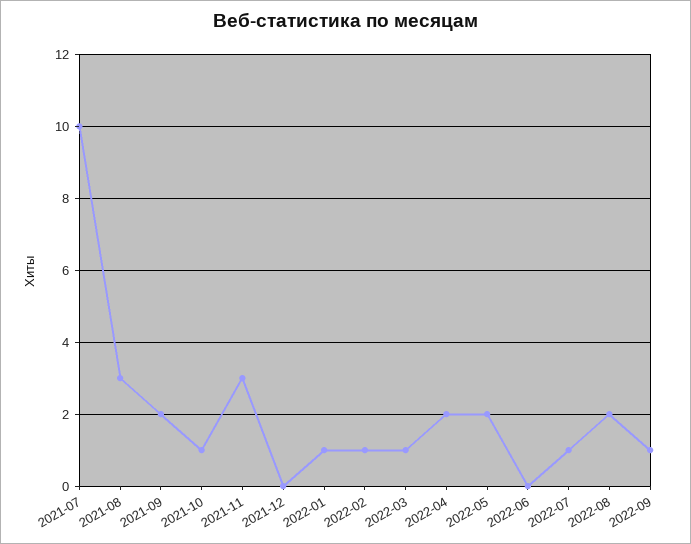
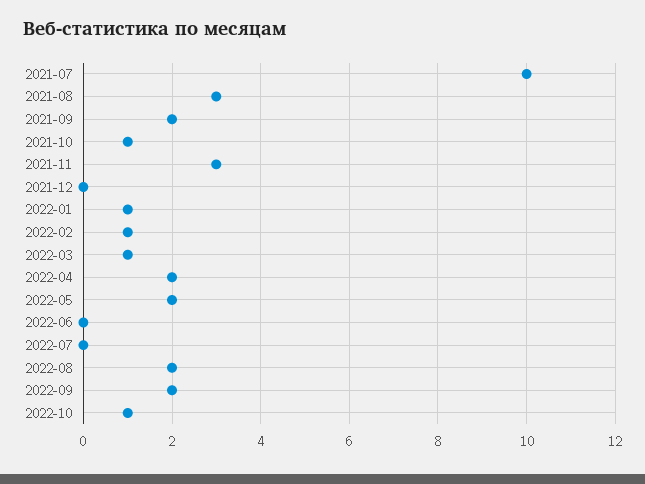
2022-07: 1 -> 0
2022-09: 1 -> 2
2022-10: none -> 1

